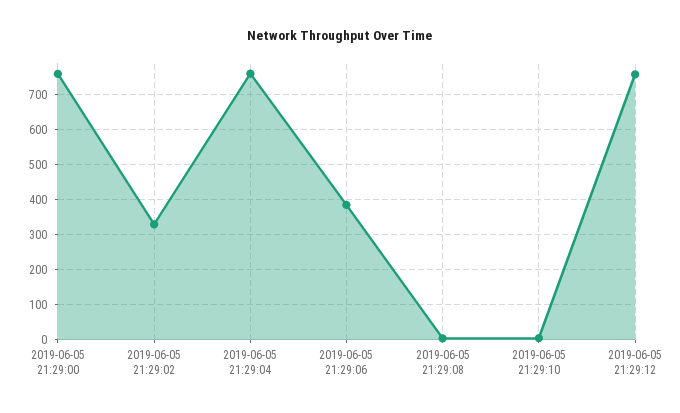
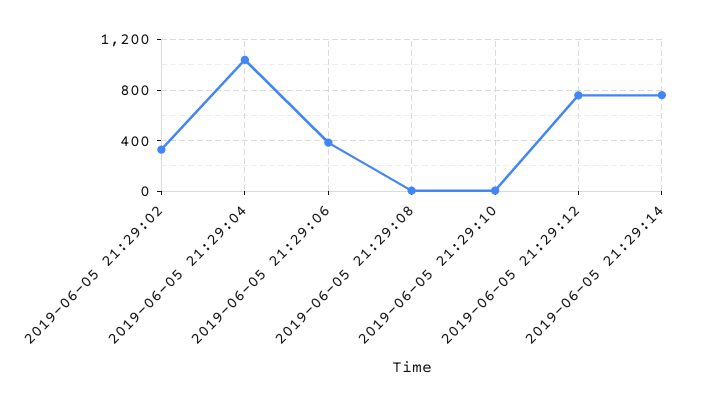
2019-06-05 21:29:00: 760 -> none
2019-06-05 21:29:04: 760 -> 1050
2019-06-05 21:29:14: none -> 750

